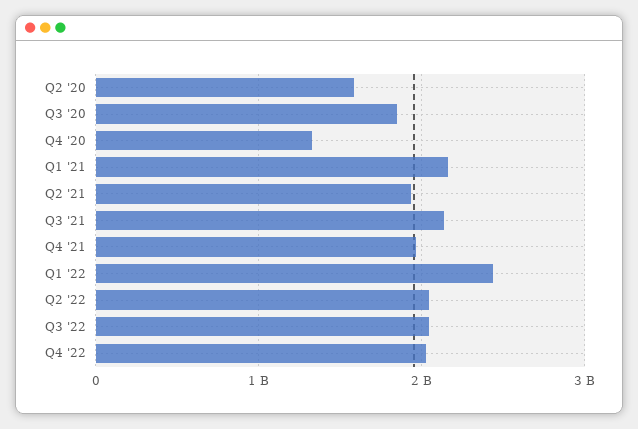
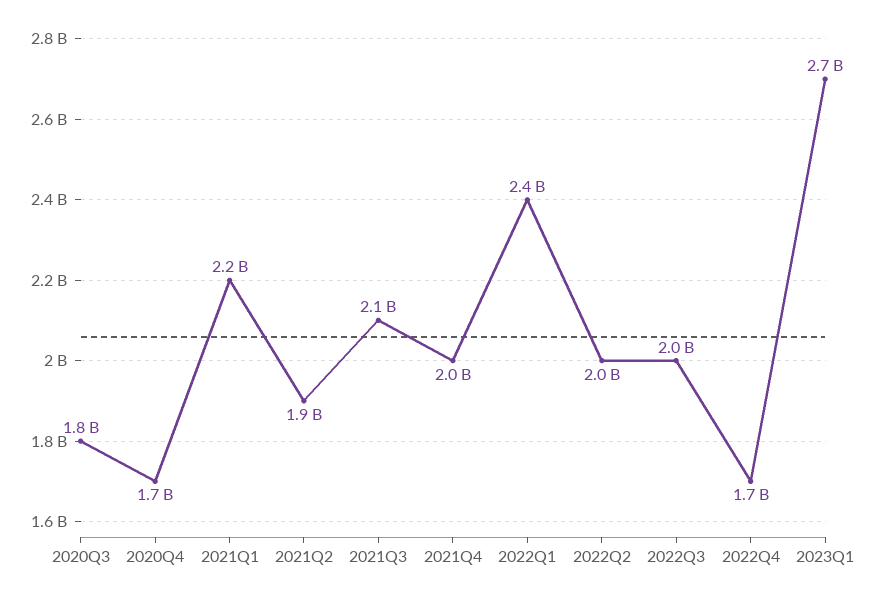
Q2 '20: 1600000000 -> none
Q4 '20: 1300000000 -> 1700000000
Q4 '22: 2000000000 -> 1700000000
2023Q1: none -> 2700000000

